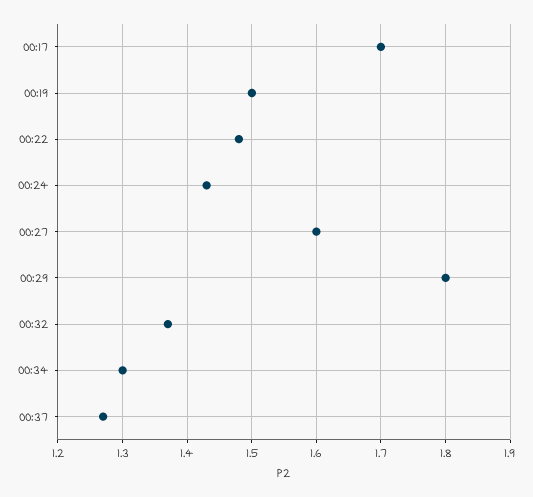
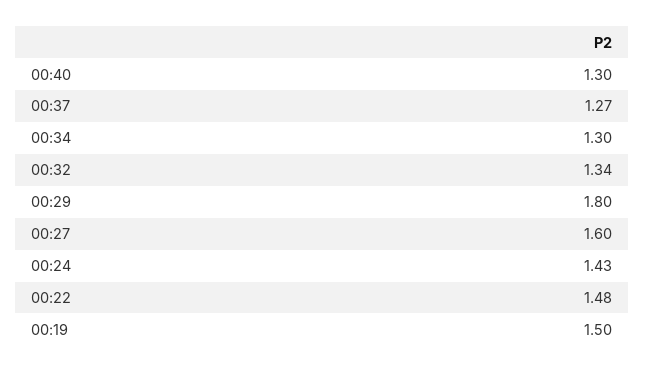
00:17: 1.7 -> none
00:32: 1.37 -> 1.34
00:40: none -> 1.3

